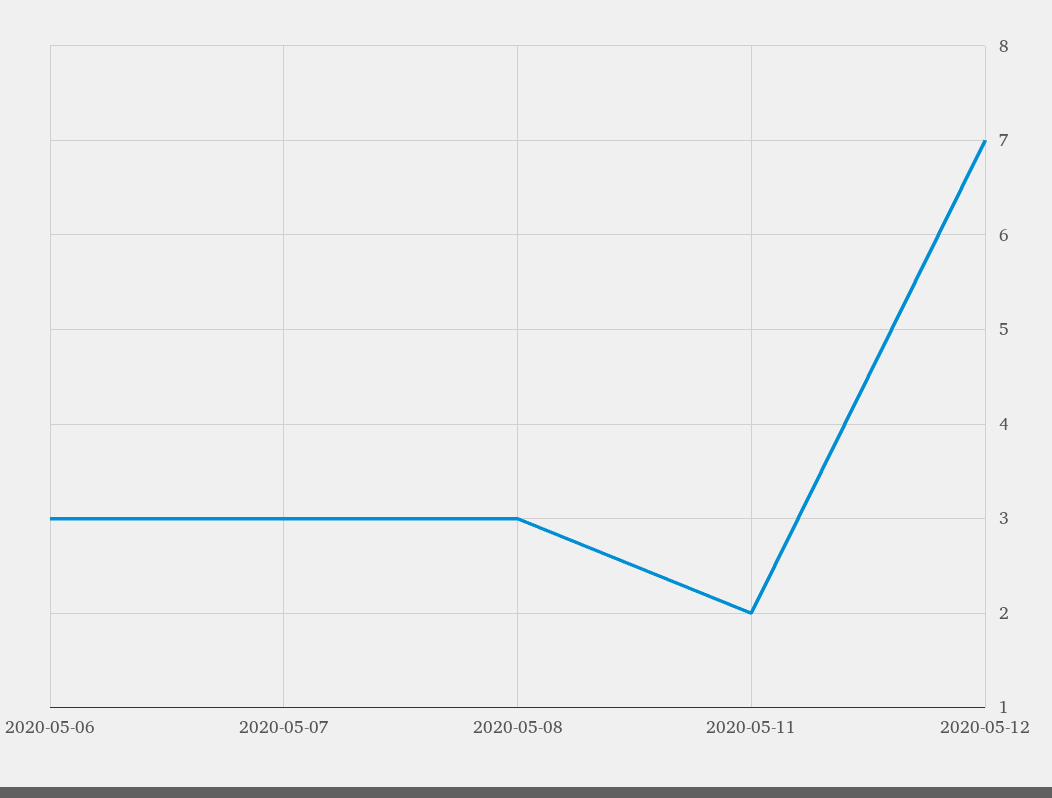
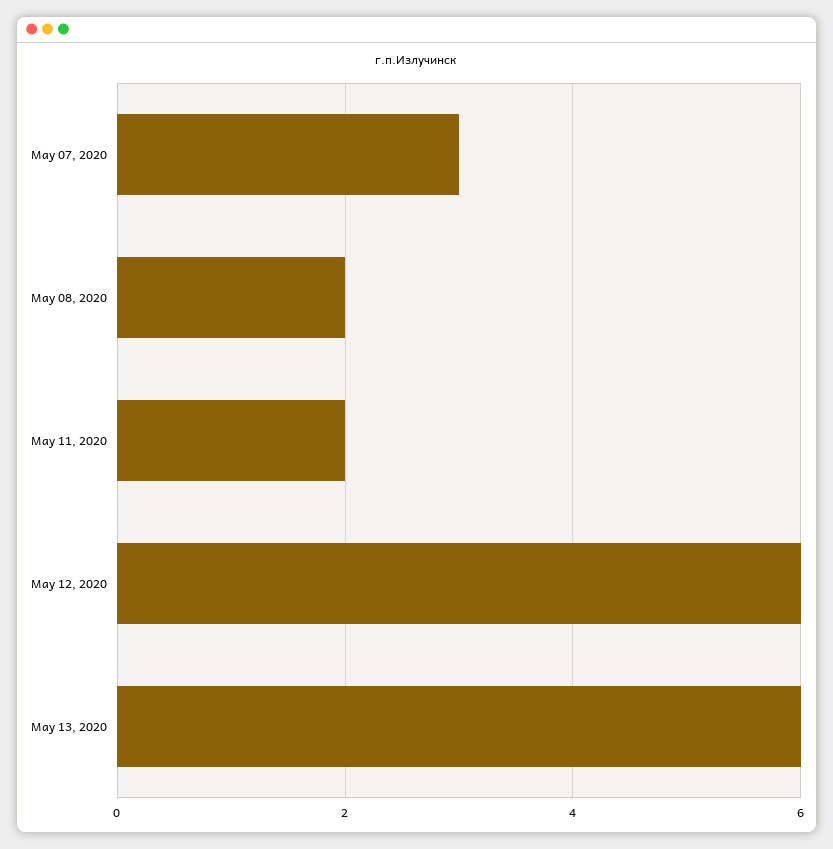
2020-05-06: 3 -> none
2020-05-08: 3 -> 2
2020-05-12: 7 -> 6
May 13, 2020: none -> 6

